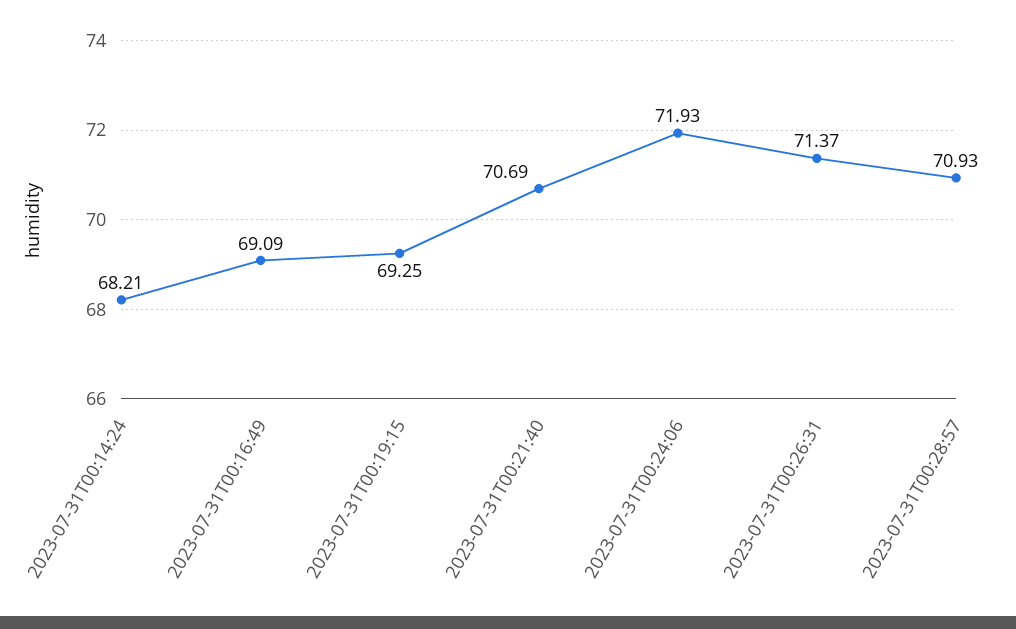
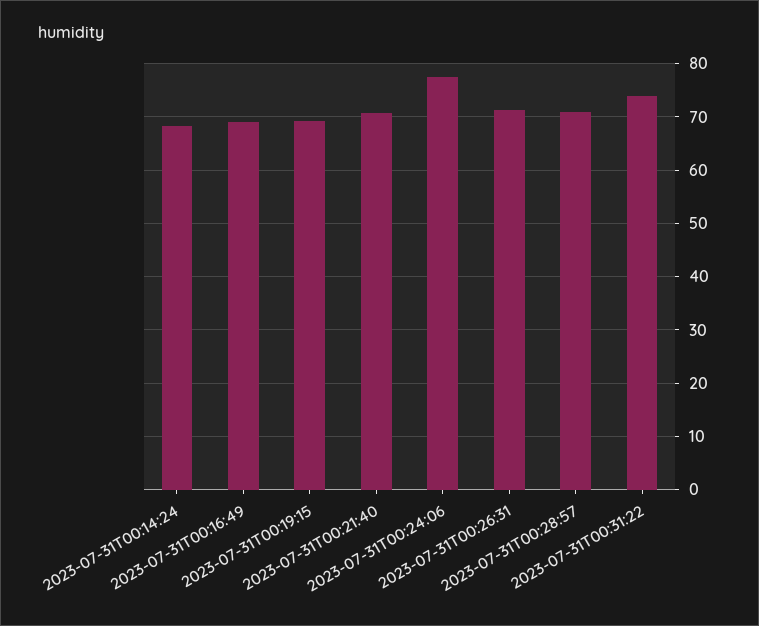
2023-07-31T00:24:06: 71.93 -> 78
2023-07-31T00:31:22: none -> 74

